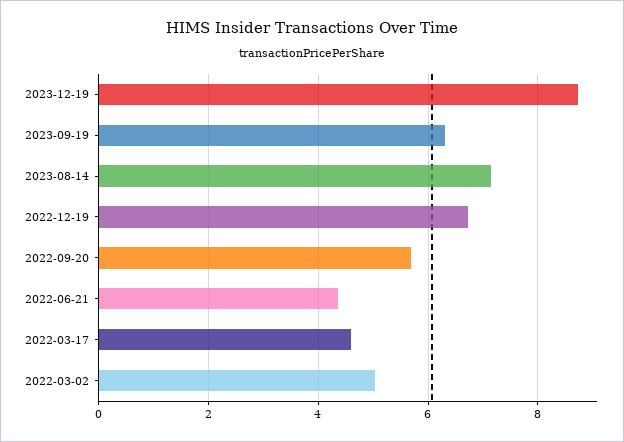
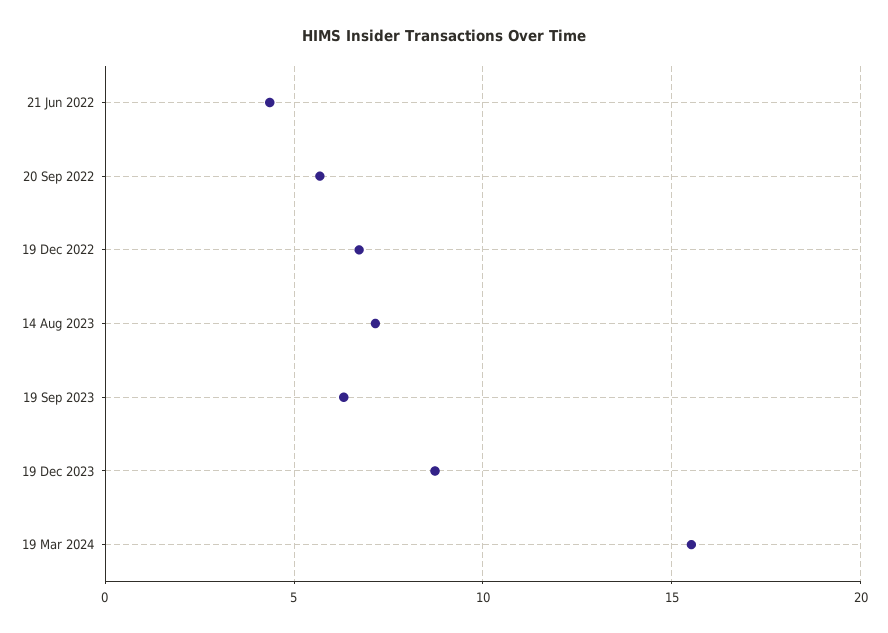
2022-03-17: 4.6 -> none
2022-03-02: 5 -> none
19 Mar 2024: none -> 15.5

